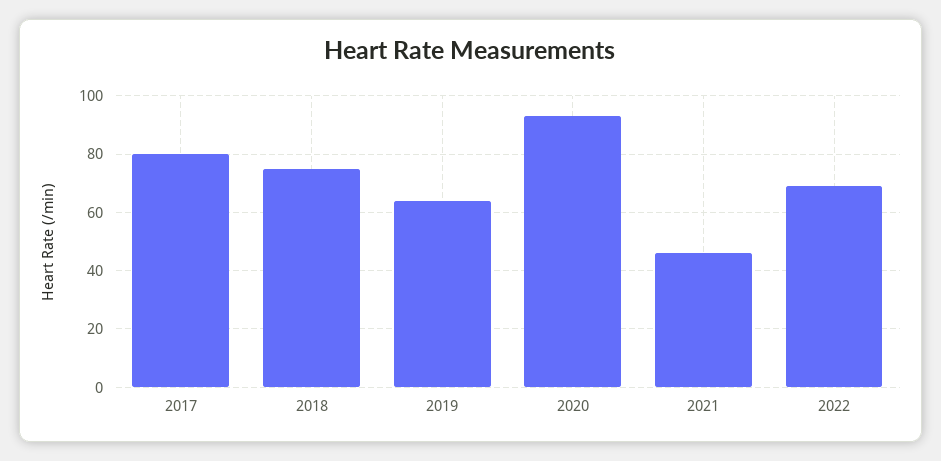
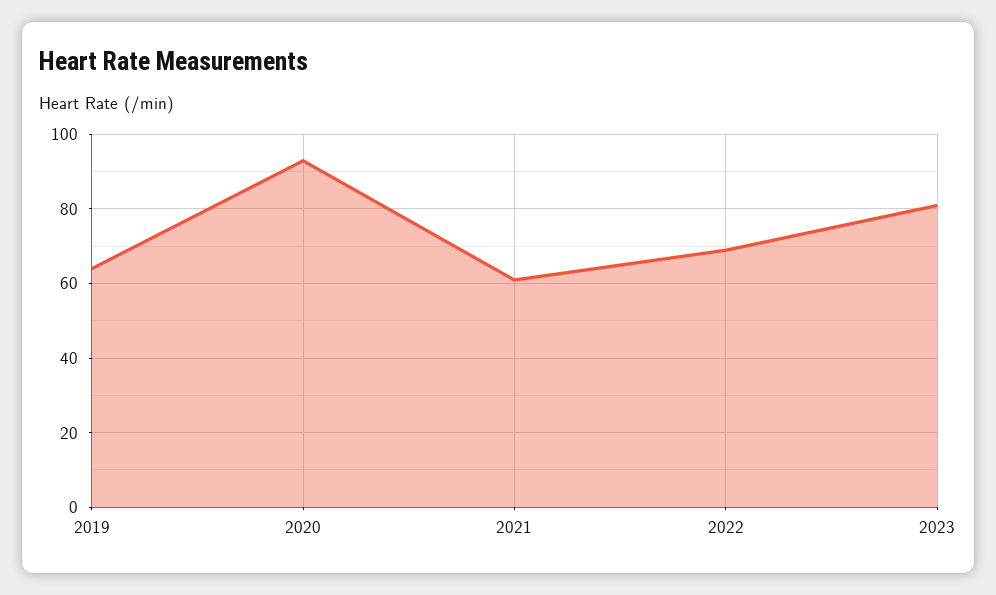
2017: 80 -> none
2018: 75 -> none
2021: 45 -> 60
2023: none -> 80

